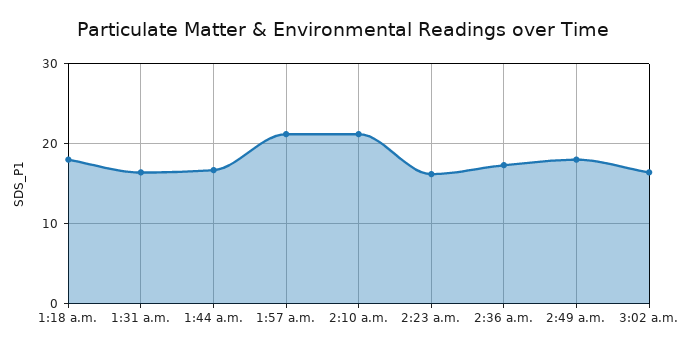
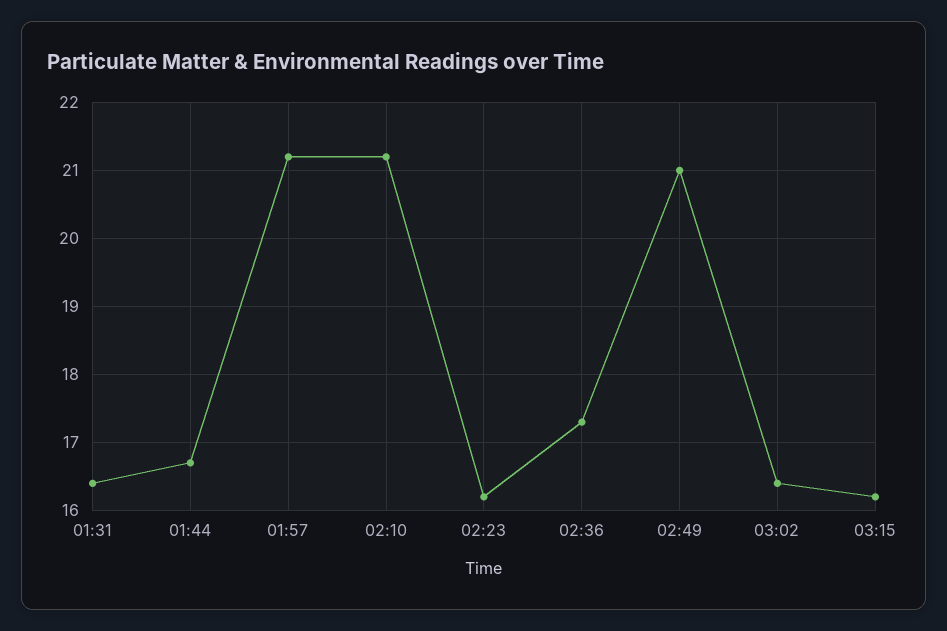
1:18 a.m.: 18 -> none
2:49 a.m.: 18 -> 21
03:15: none -> 16.2

